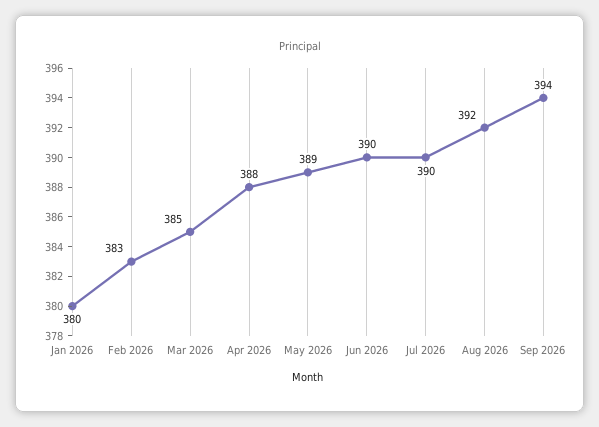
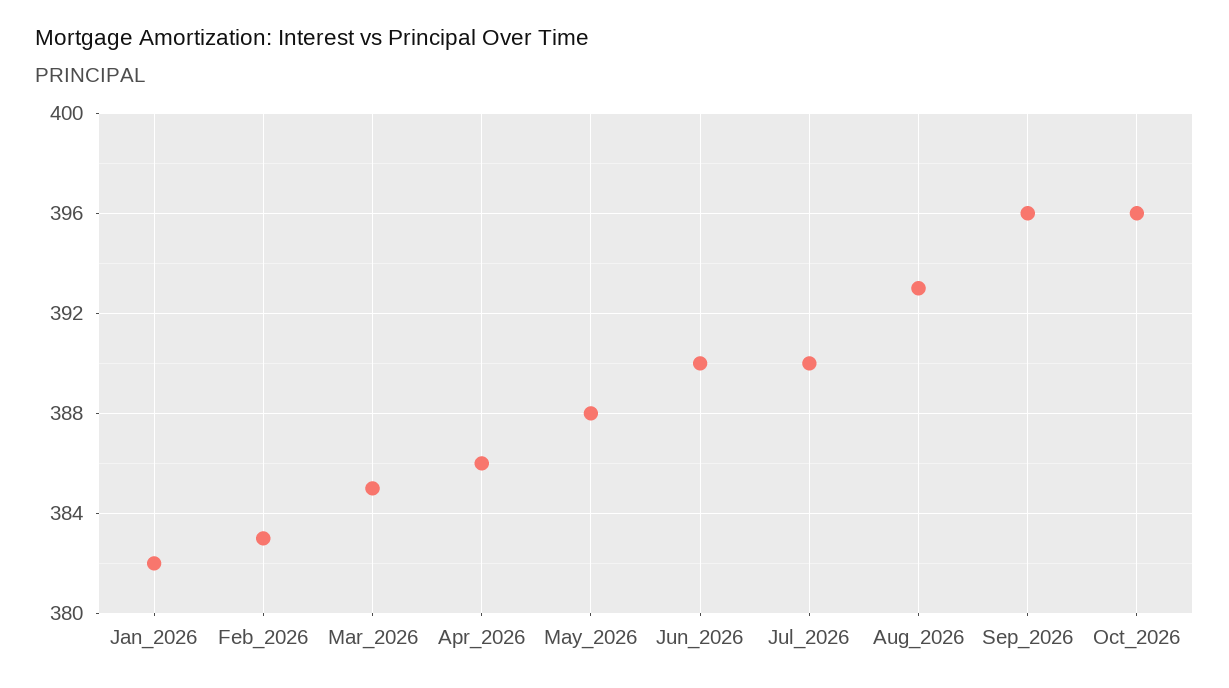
Jan 2026: 380 -> 382
Apr 2026: 388 -> 386
May 2026: 389 -> 388
Aug 2026: 392 -> 393
Sep 2026: 394 -> 396
Oct_2026: none -> 396

